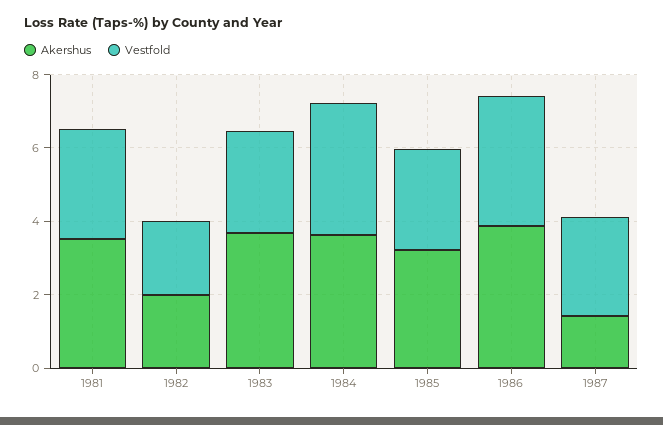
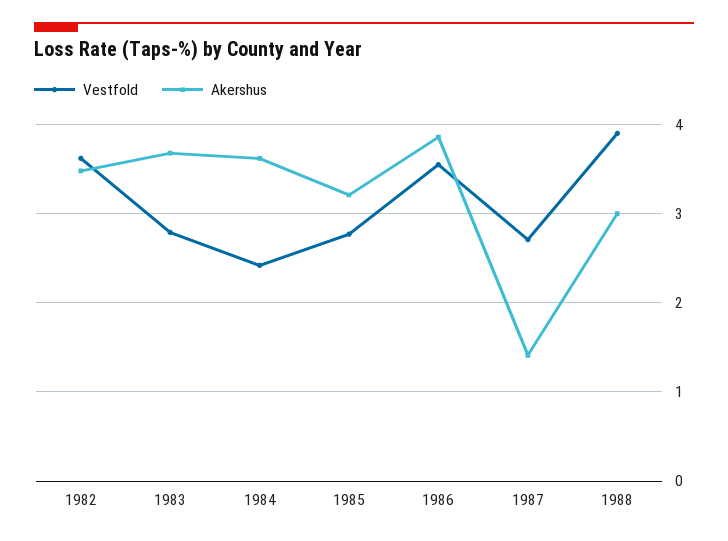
Akershus, 1981: 3.5 -> none
Vestfold, 1981: 3 -> none
Akershus, 1982: 2 -> 3.5
Vestfold, 1982: 2 -> 3.6
Vestfold, 1984: 3.5 -> 2.4
Vestfold, 1988: none -> 3.9
Akershus, 1988: none -> 3

